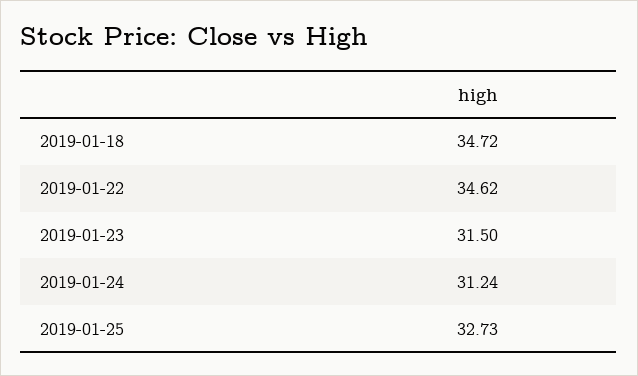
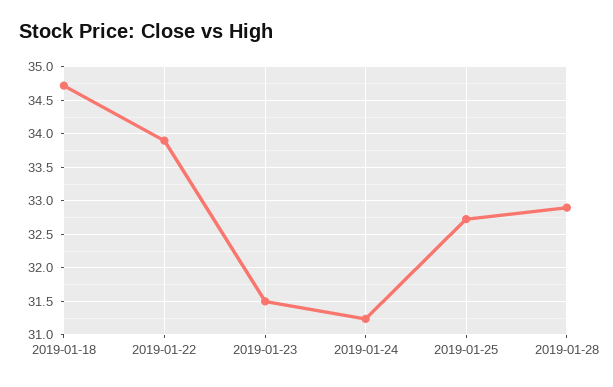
2019-01-22: 34.62 -> 33.9
2019-01-28: none -> 32.9

